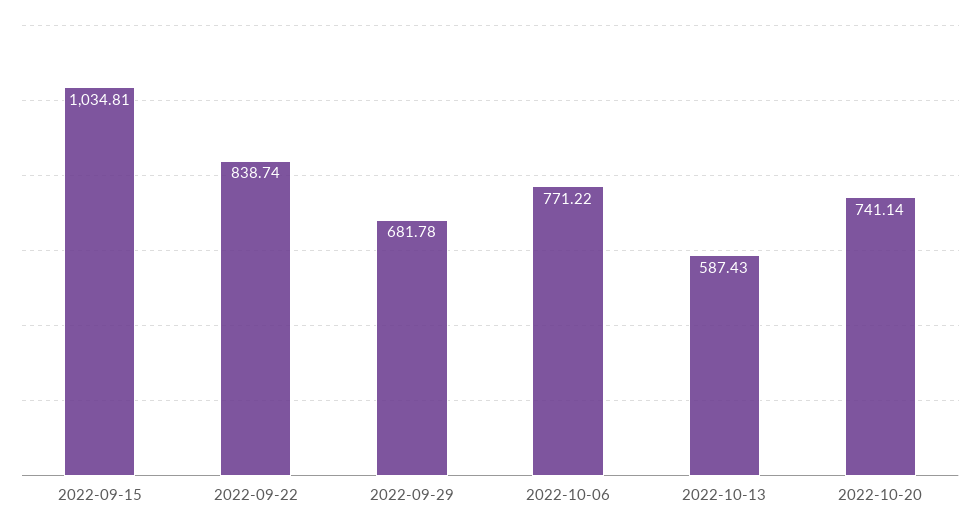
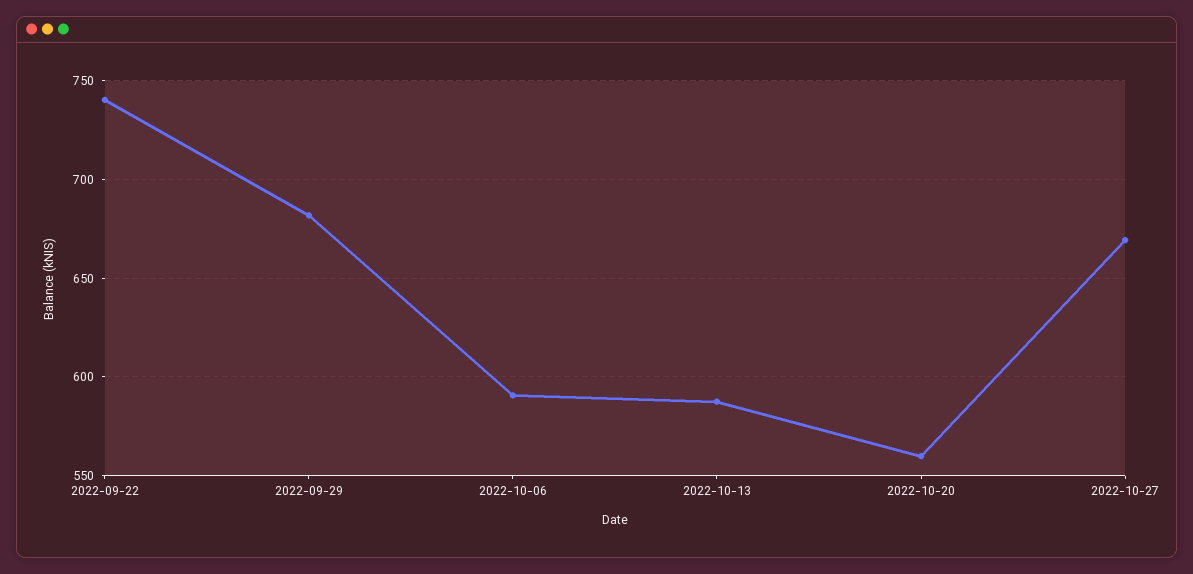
2022-09-15: 1034.81 -> none
2022-09-22: 838.74 -> 740
2022-10-06: 771.22 -> 590
2022-10-20: 741.14 -> 560
2022-10-27: none -> 670

